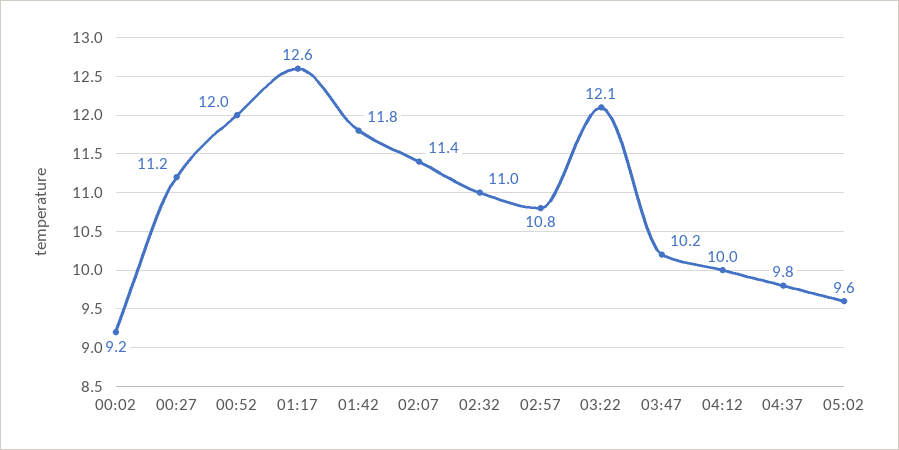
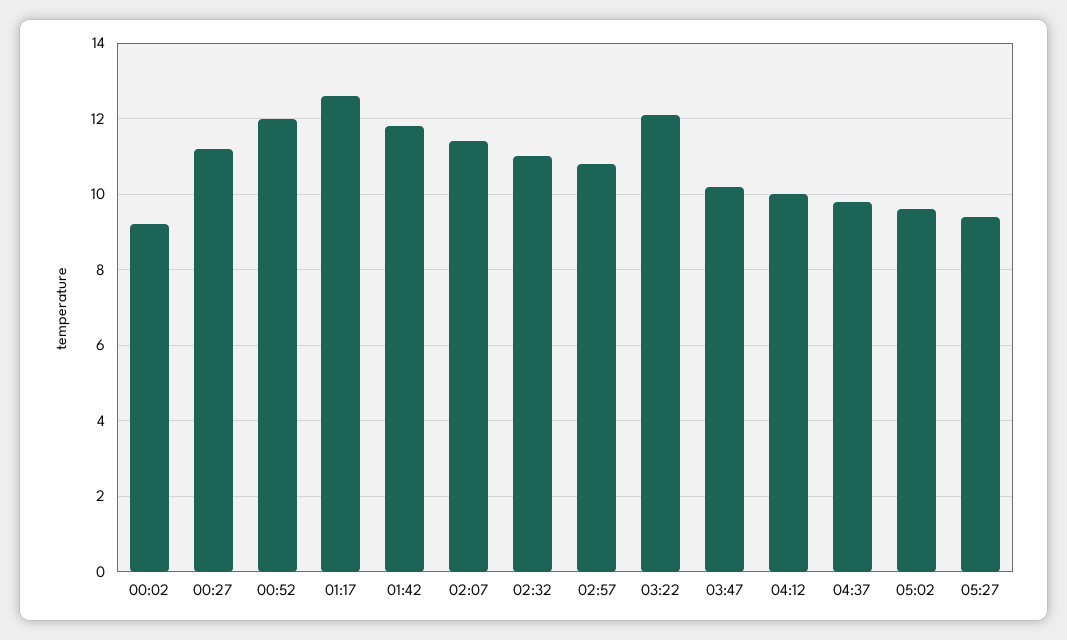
05:27: none -> 9.5

